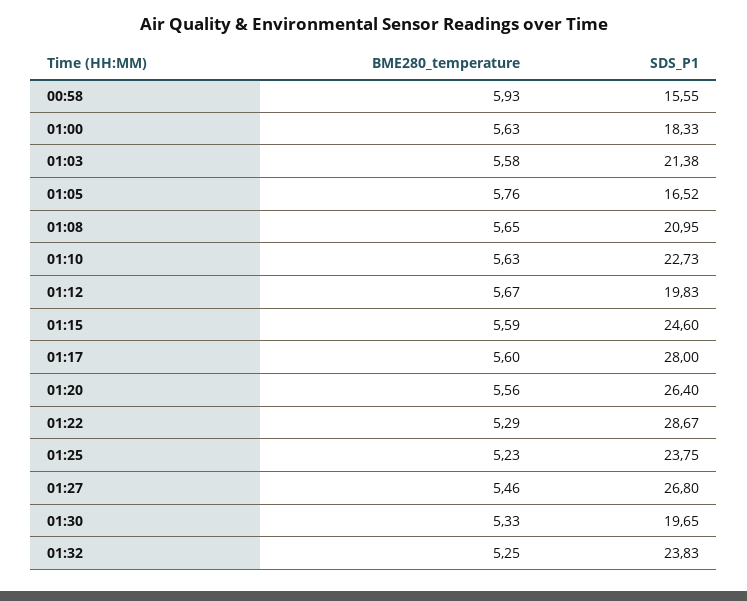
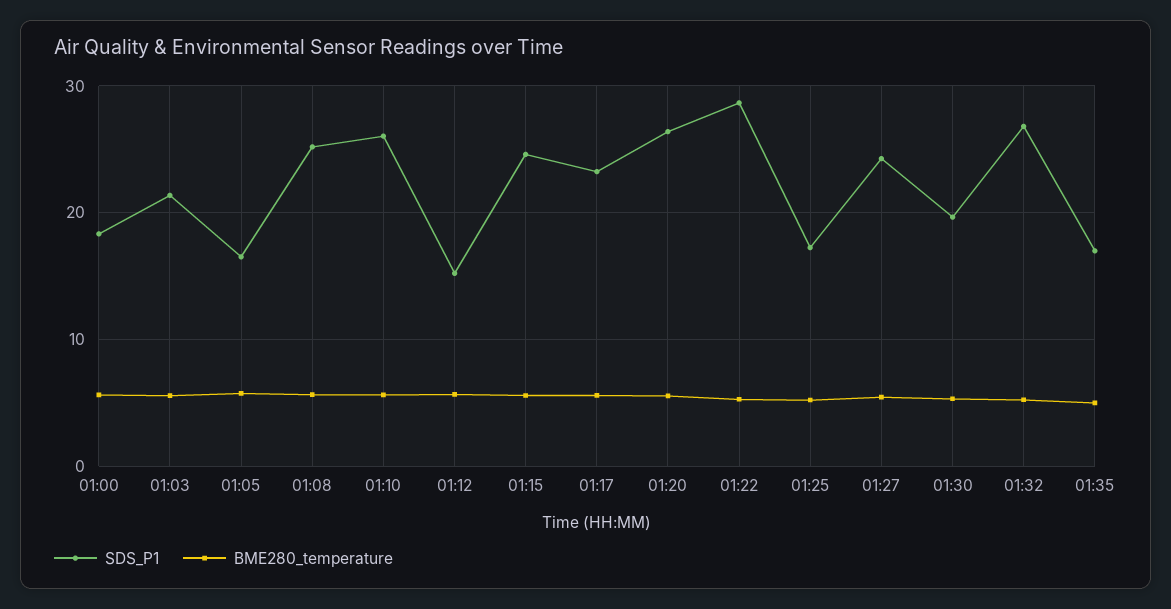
BME280_temperature, 00:58: 5.93 -> none
SDS_P1, 00:58: 15.55 -> none
SDS_P1, 01:08: 20.95 -> 25
SDS_P1, 01:10: 22.73 -> 26
SDS_P1, 01:12: 19.83 -> 15
SDS_P1, 01:17: 28 -> 23
SDS_P1, 01:25: 23.75 -> 17
SDS_P1, 01:27: 26.8 -> 24
SDS_P1, 01:32: 23.83 -> 27
SDS_P1, 01:35: none -> 17
BME280_temperature, 01:35: none -> 5

